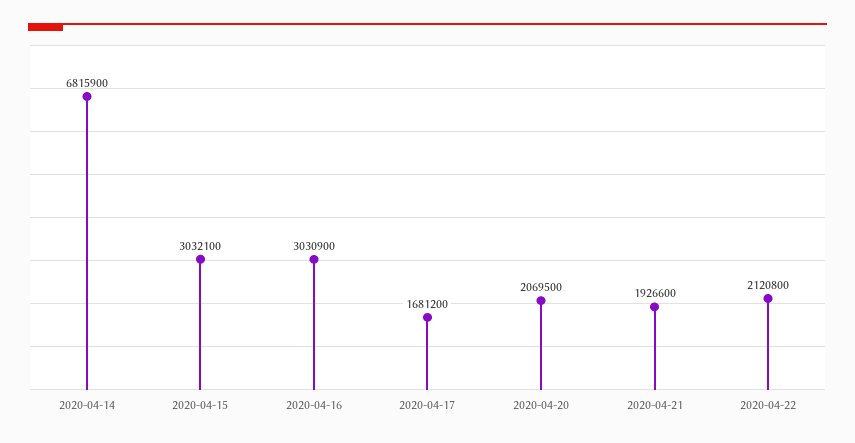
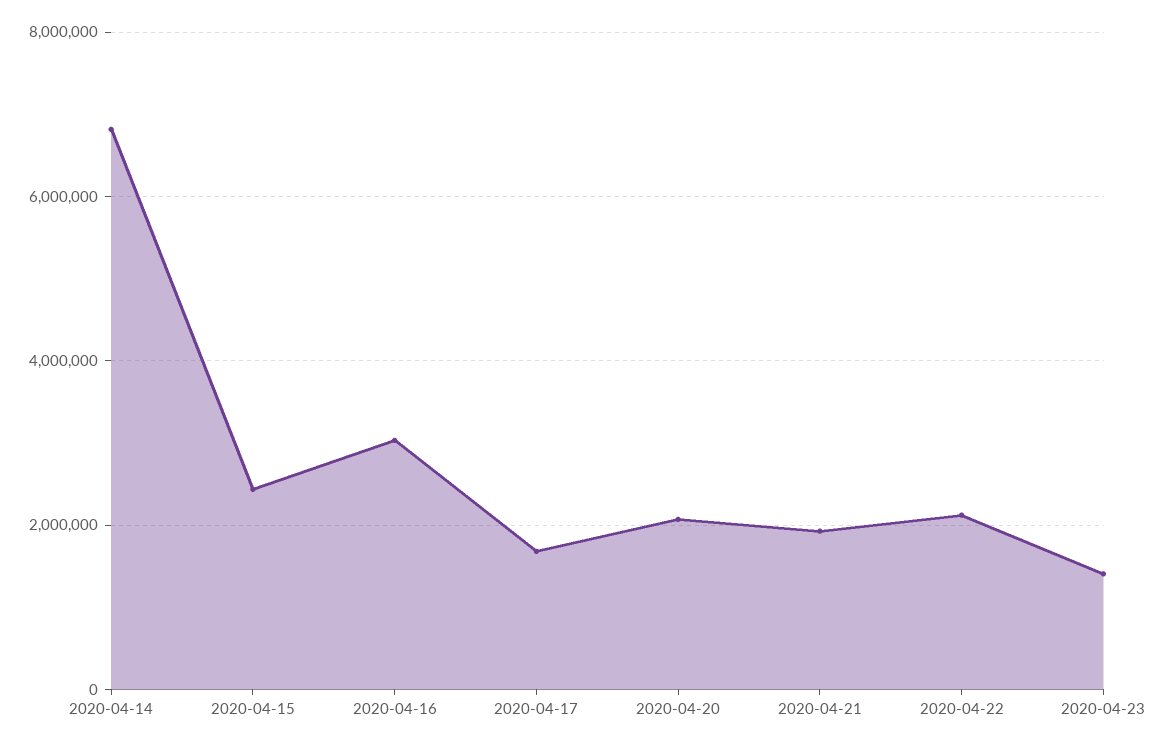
2020-04-15: 3032100 -> 2400000
2020-04-23: none -> 1400000

